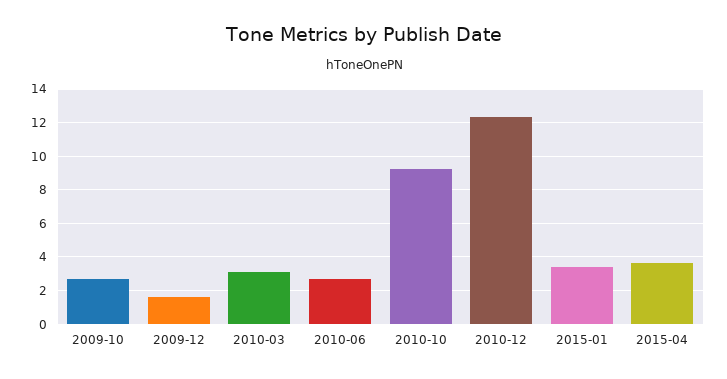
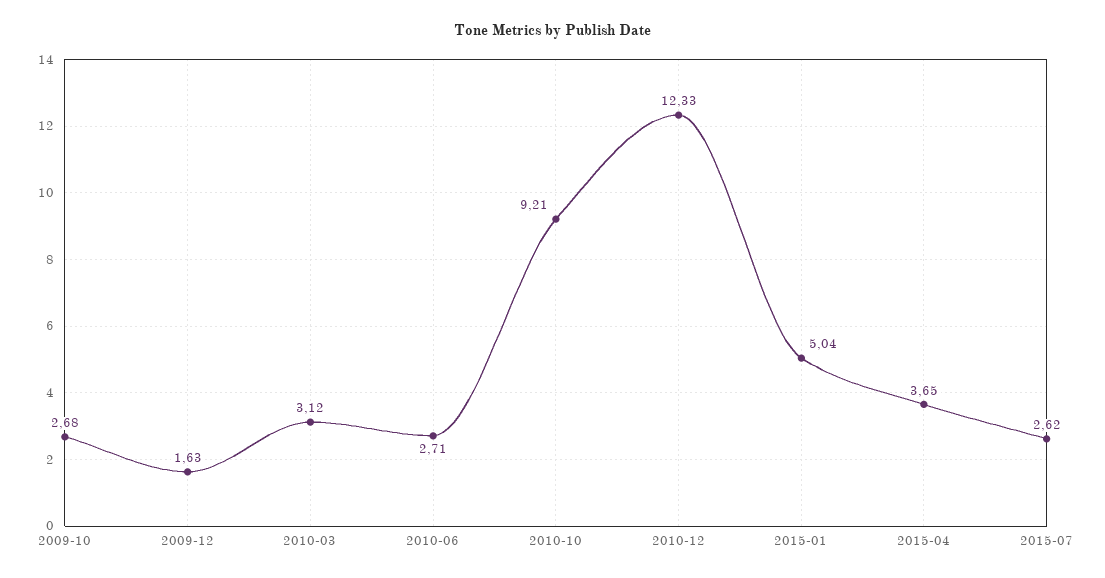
2015-01: 3.5 -> 5.04
2015-07: none -> 2.62

